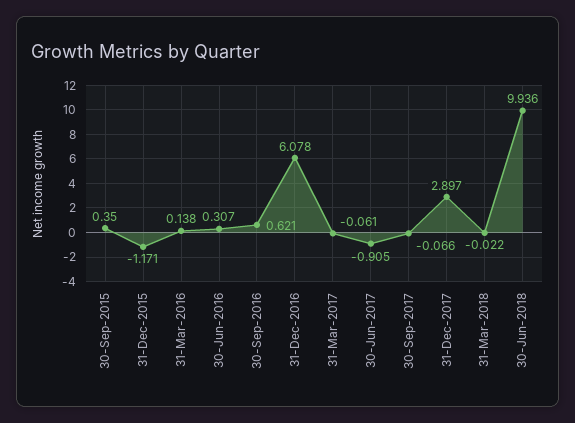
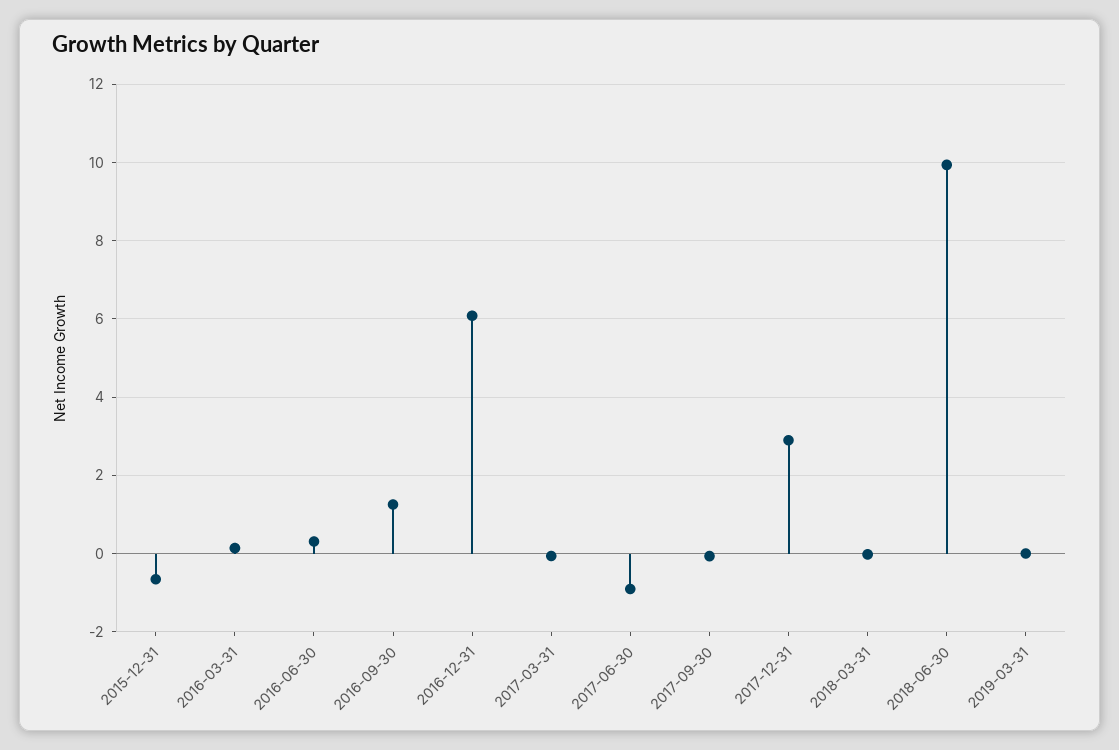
30-Sep-2015: 0.35 -> none
31-Dec-2015: -1.171 -> -0.6
30-Sep-2016: 0.621 -> 1.2
2019-03-31: none -> 0

